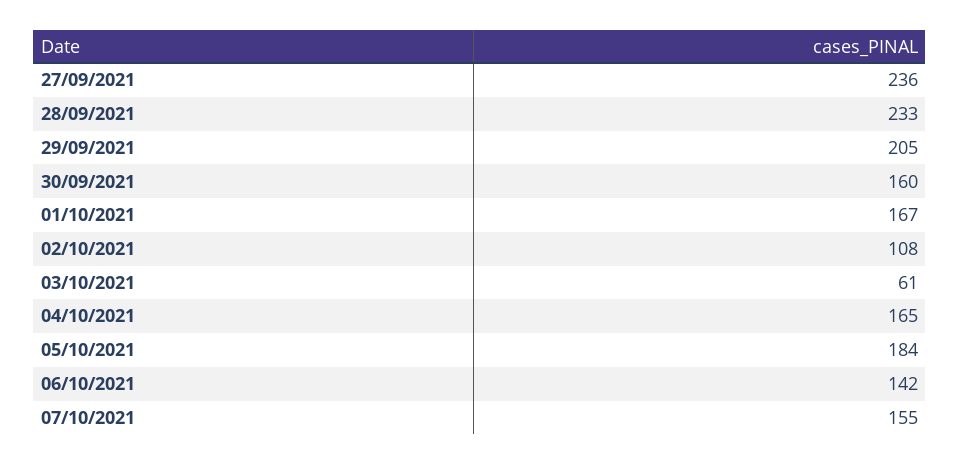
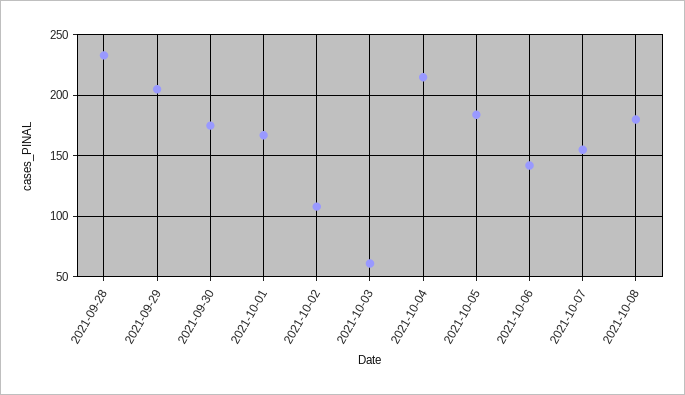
27/09/2021: 236 -> none
30/09/2021: 160 -> 175
04/10/2021: 165 -> 215
2021-10-08: none -> 180

